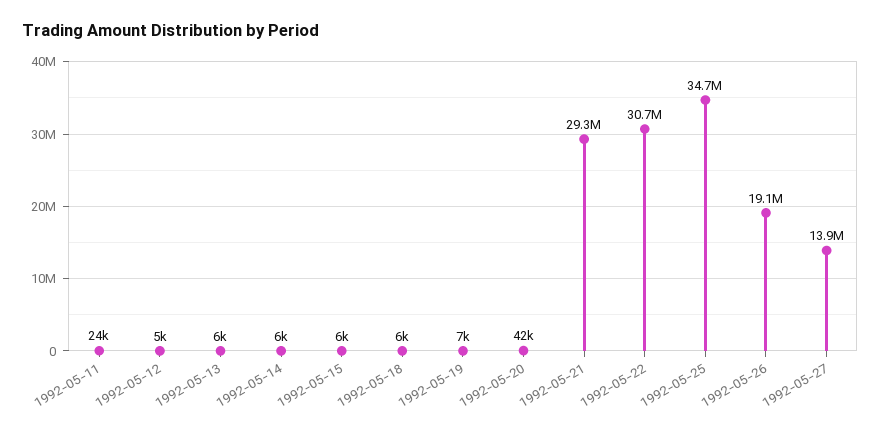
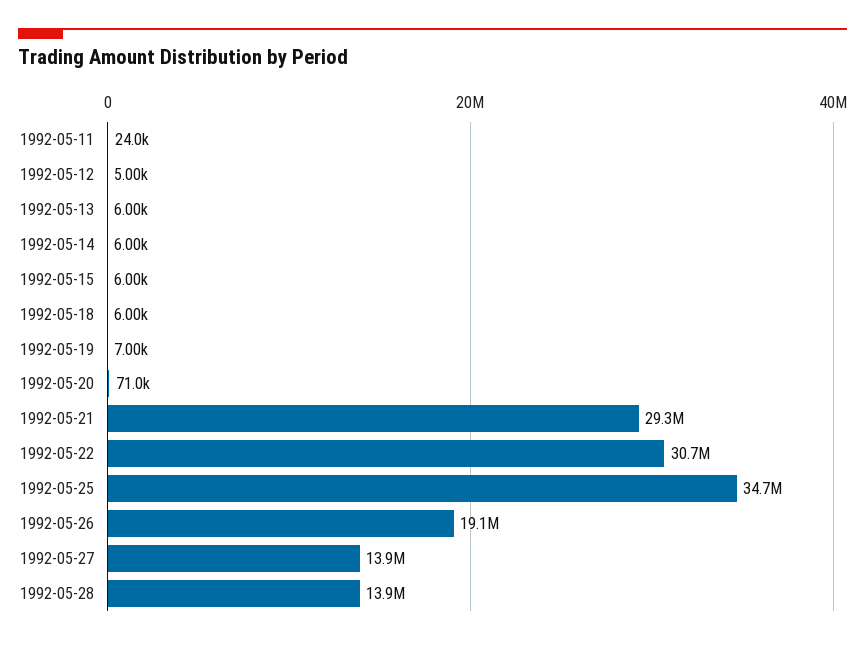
1992-05-20: 42000 -> 71000
1992-05-28: none -> 13900000

